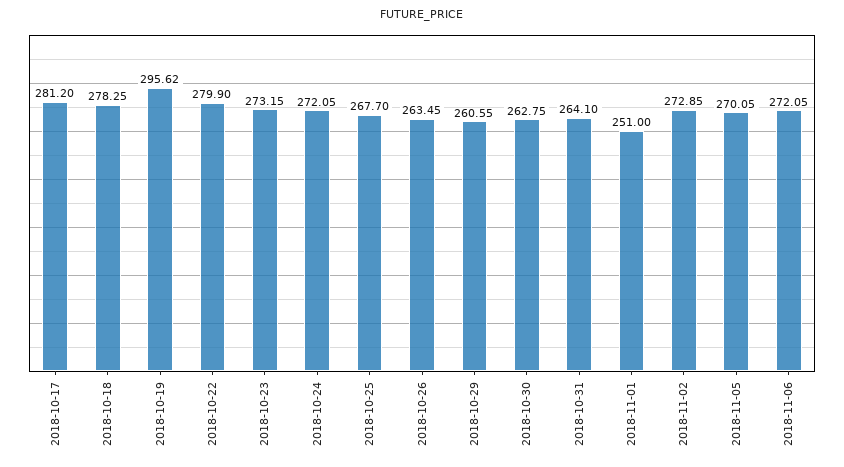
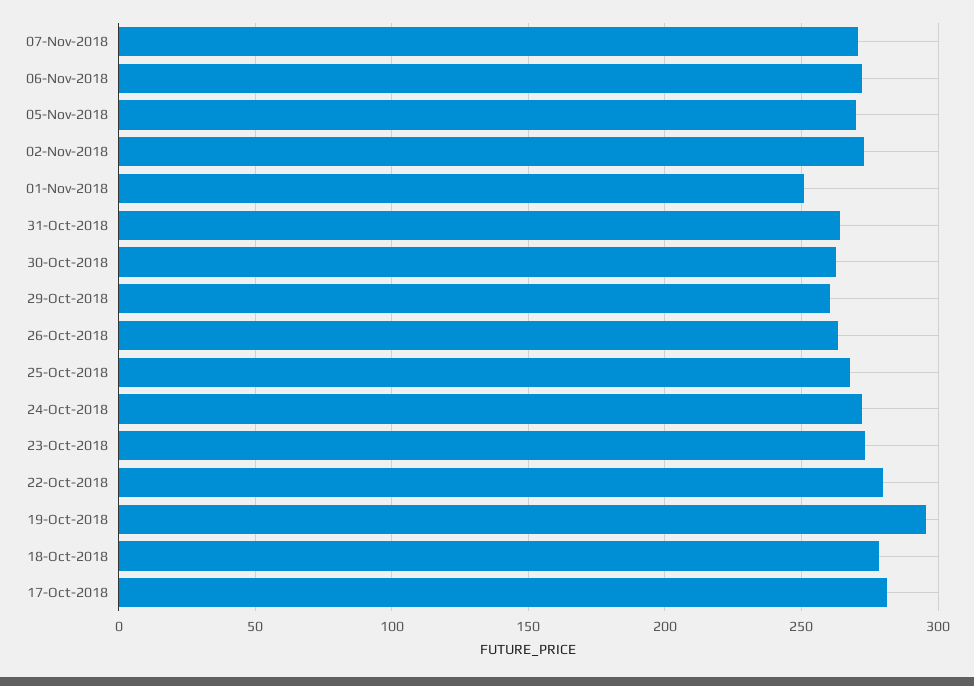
07-Nov-2018: none -> 270

